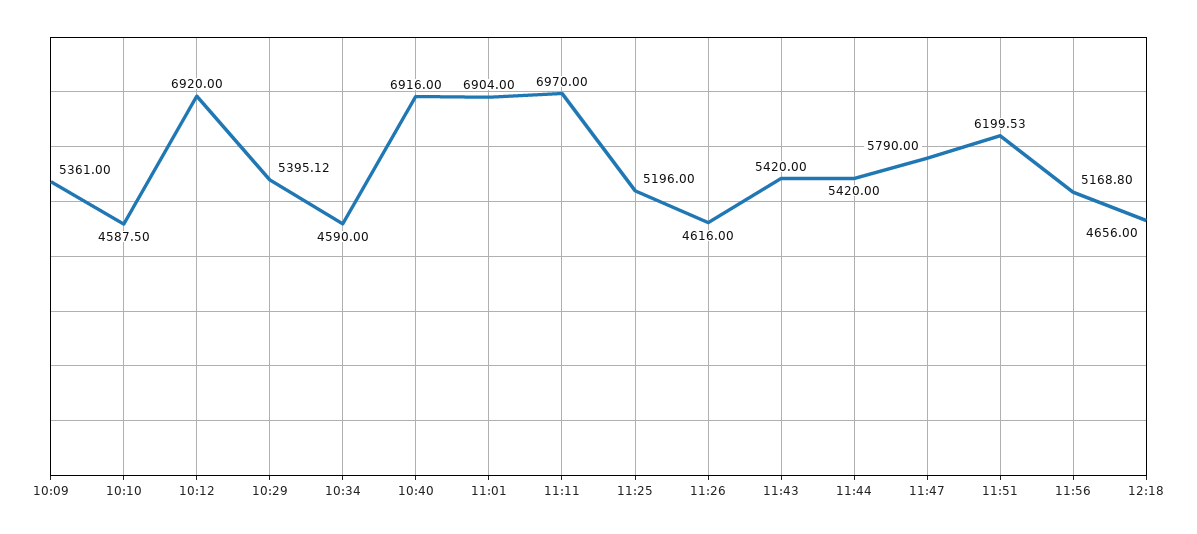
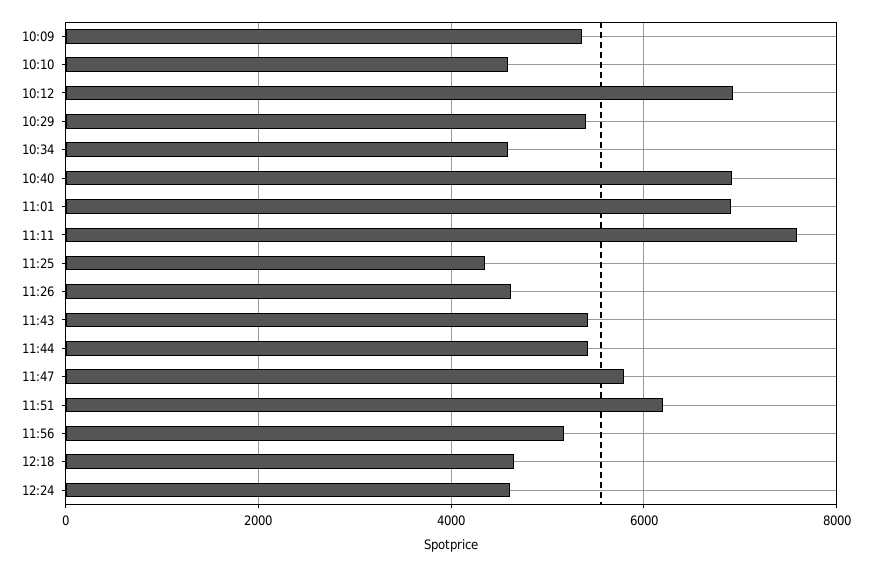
11:11: 6970 -> 7600
11:25: 5196 -> 4400
12:24: none -> 4600

